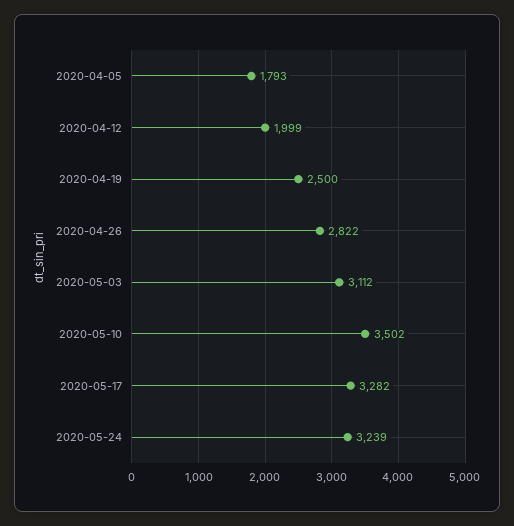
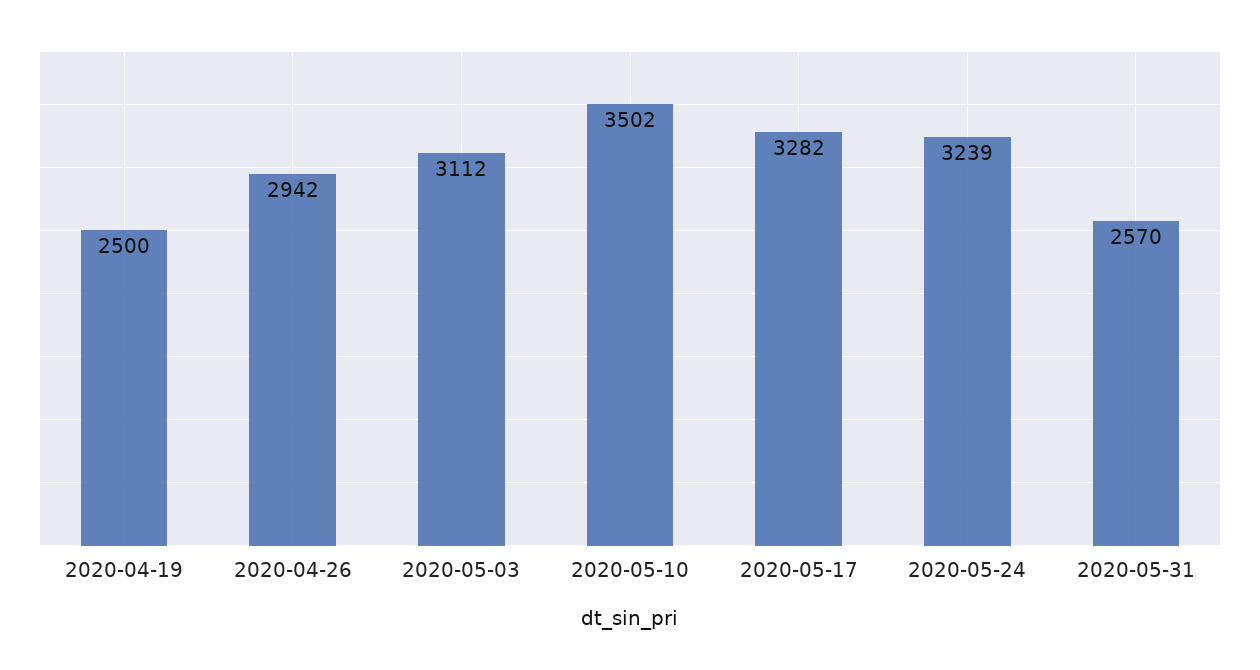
2020-04-05: 1793 -> none
2020-04-12: 1999 -> none
2020-04-26: 2822 -> 2942
2020-05-31: none -> 2570

